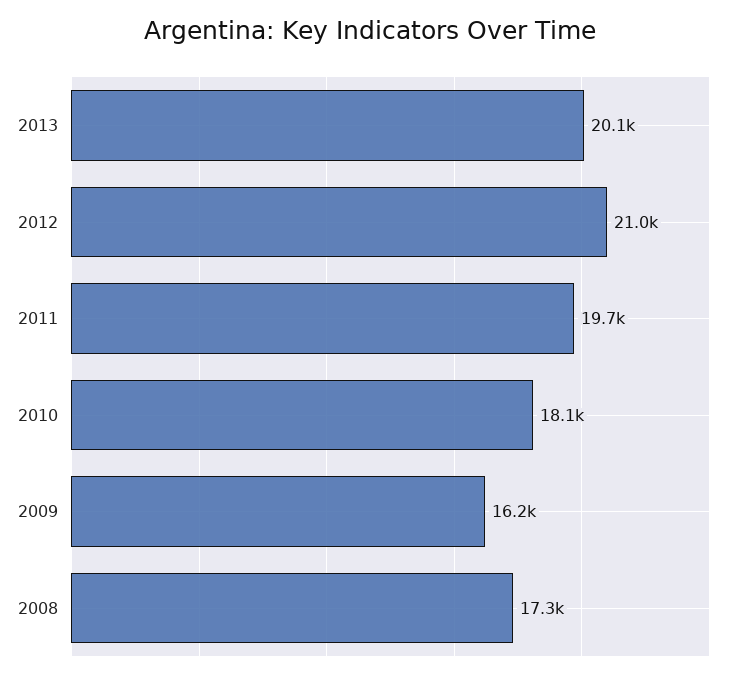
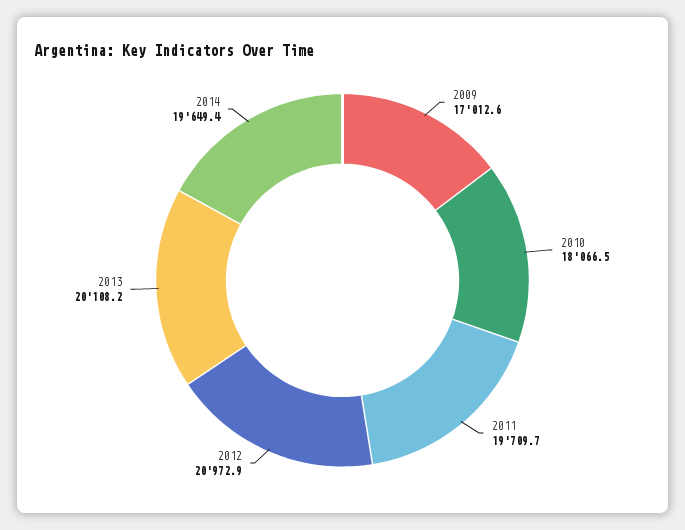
2009: 16200 -> 17012.6
2008: 17300 -> none
2014: none -> 19649.4

